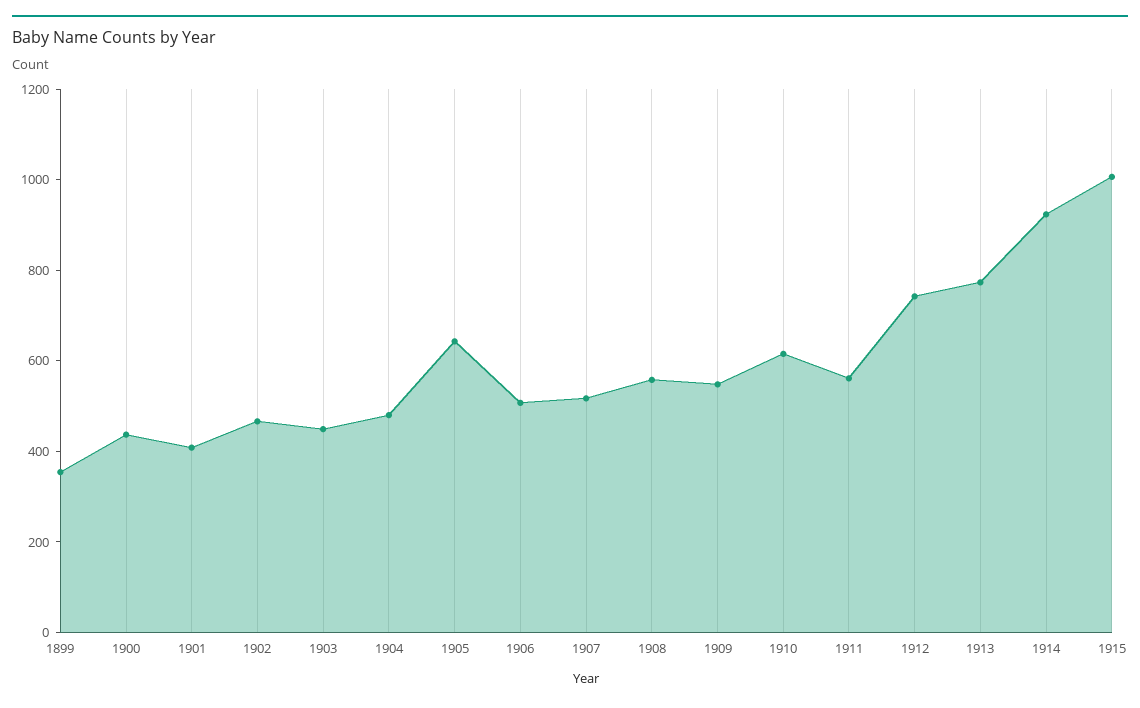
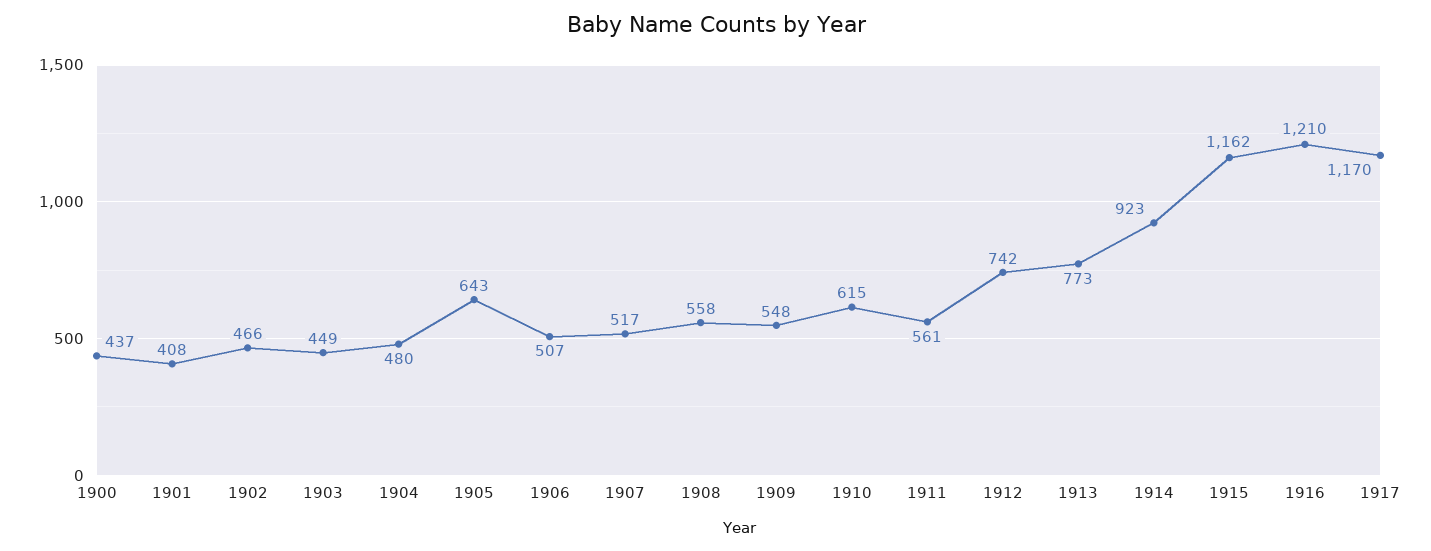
1899: 350 -> none
1915: 1000 -> 1162
1916: none -> 1210
1917: none -> 1170

